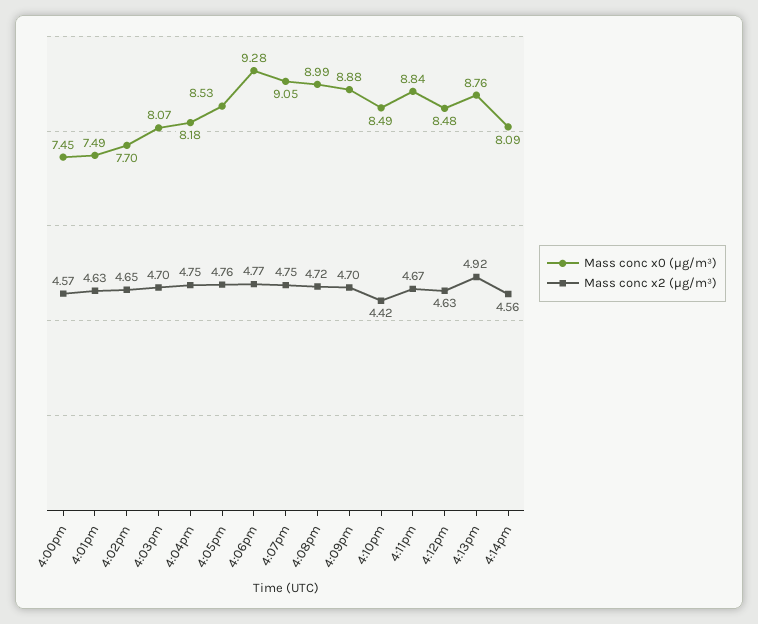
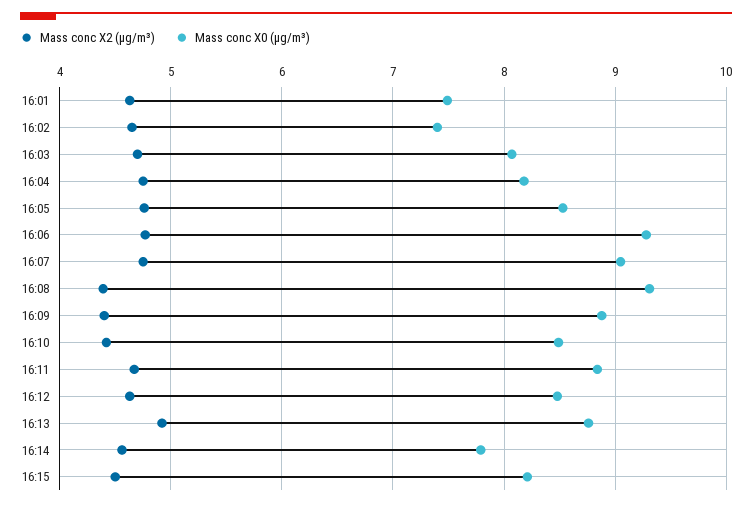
Mass conc x0 (μg/m³), 4:00pm: 7.45 -> none
Mass conc x2 (μg/m³), 4:00pm: 4.57 -> none
Mass conc x0 (μg/m³), 4:02pm: 7.7 -> 7.4
Mass conc x0 (μg/m³), 4:08pm: 8.99 -> 9.3
Mass conc x2 (μg/m³), 4:08pm: 4.72 -> 4.4
Mass conc x2 (μg/m³), 4:09pm: 4.7 -> 4.4
Mass conc x0 (μg/m³), 4:14pm: 8.09 -> 7.8
Mass conc x2 (μg/m³), 16:15: none -> 4.5
Mass conc x0 (μg/m³), 16:15: none -> 8.2

